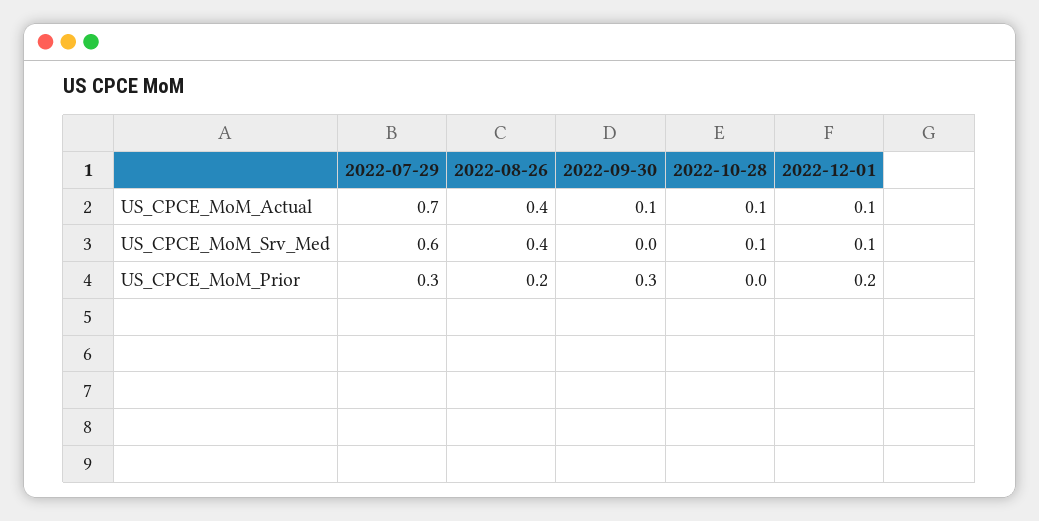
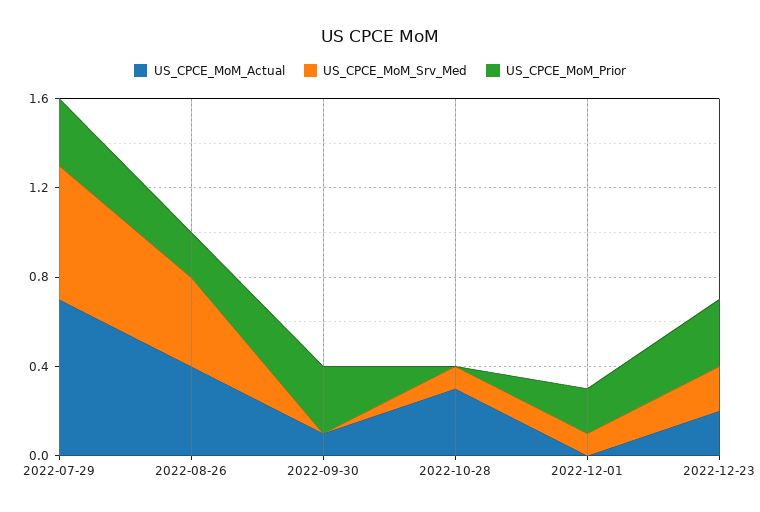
US_CPCE_MoM_Actual, 2022-10-28: 0.1 -> 0.3
US_CPCE_MoM_Actual, 2022-12-01: 0.1 -> 0
US_CPCE_MoM_Actual, 2022-12-23: none -> 0.2
US_CPCE_MoM_Srv_Med, 2022-12-23: none -> 0.2
US_CPCE_MoM_Prior, 2022-12-23: none -> 0.3

